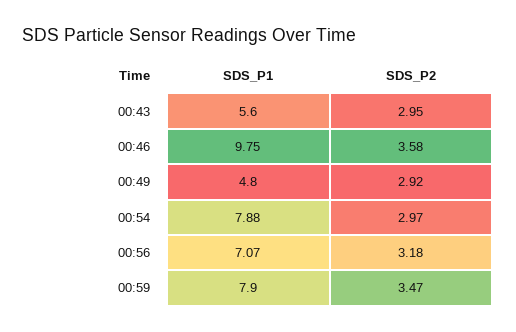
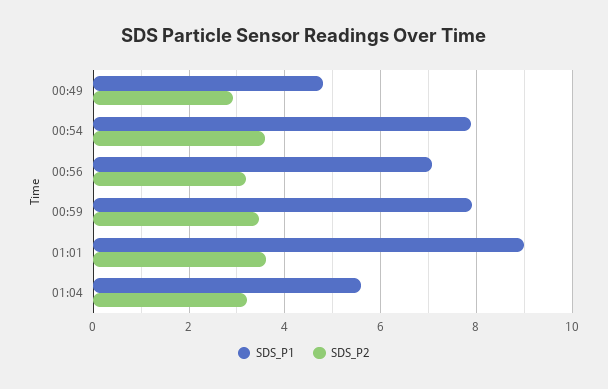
SDS_P1, 00:43: 5.6 -> none
SDS_P2, 00:43: 2.95 -> none
SDS_P1, 00:46: 9.75 -> none
SDS_P2, 00:46: 3.58 -> none
SDS_P2, 00:54: 2.97 -> 3.6
SDS_P1, 01:01: none -> 9
SDS_P2, 01:01: none -> 3.6
SDS_P1, 01:04: none -> 5.6
SDS_P2, 01:04: none -> 3.2

